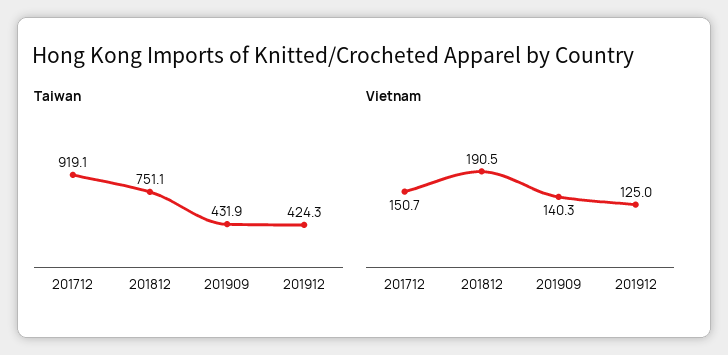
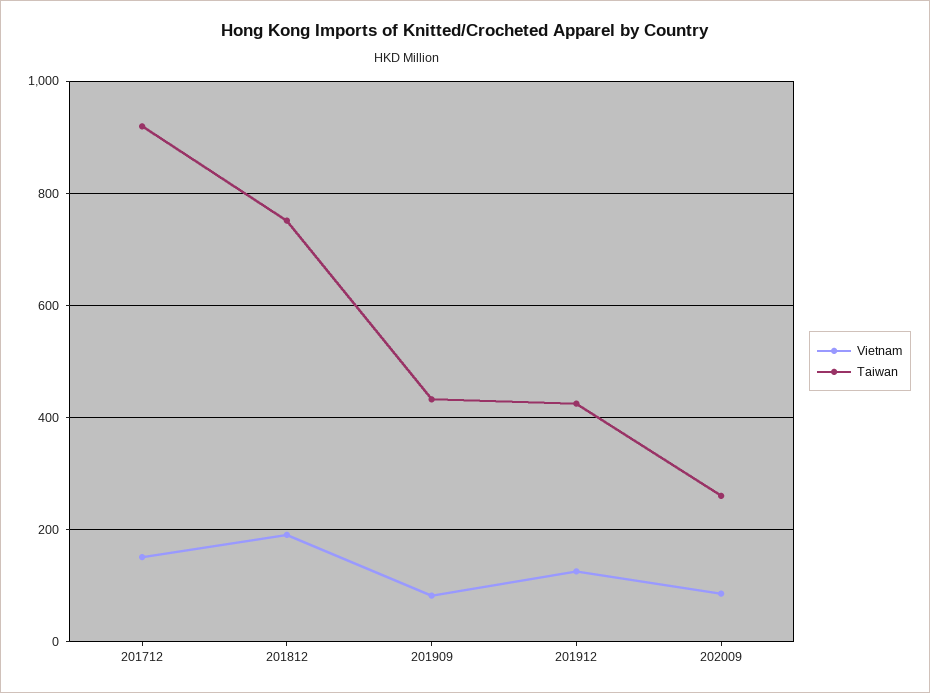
Vietnam, 201909: 140.3 -> 80
Vietnam, 202009: none -> 80
Taiwan, 202009: none -> 260

